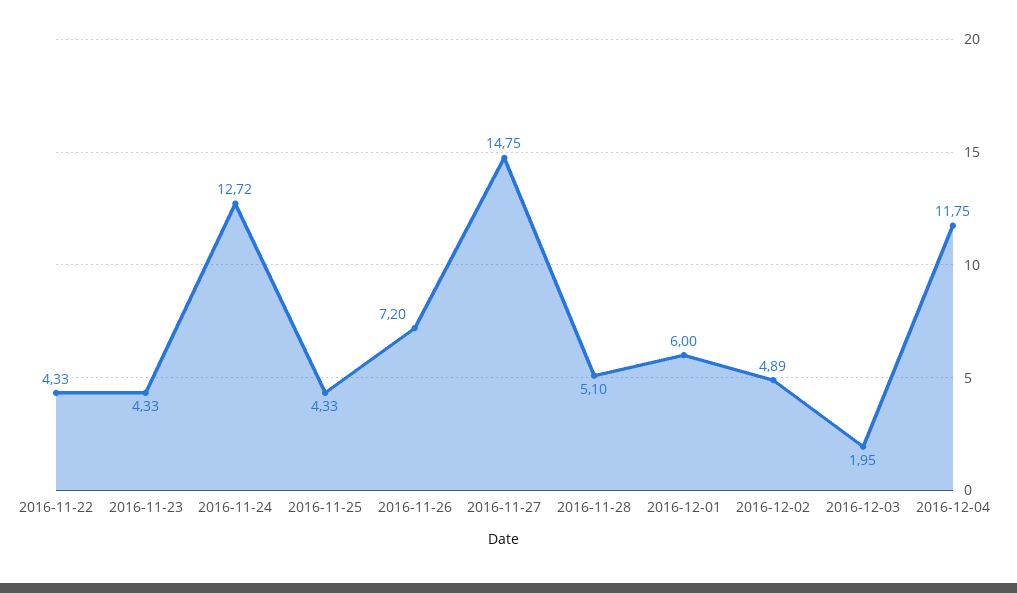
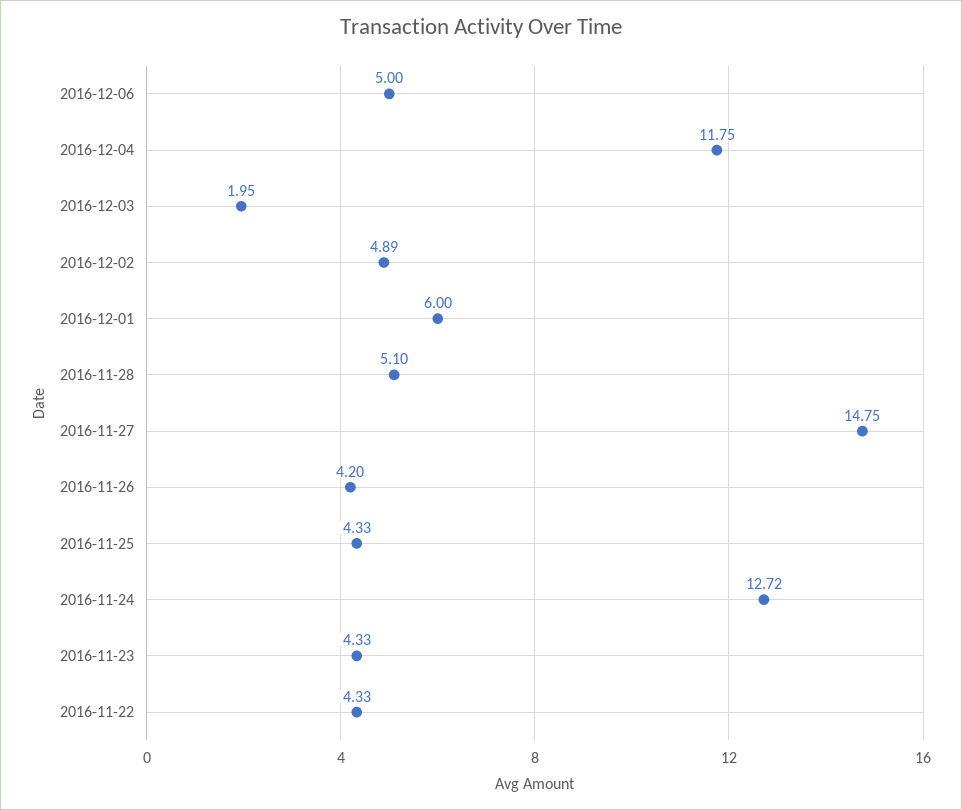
2016-11-26: 7.2 -> 4.2
2016-12-06: none -> 5

